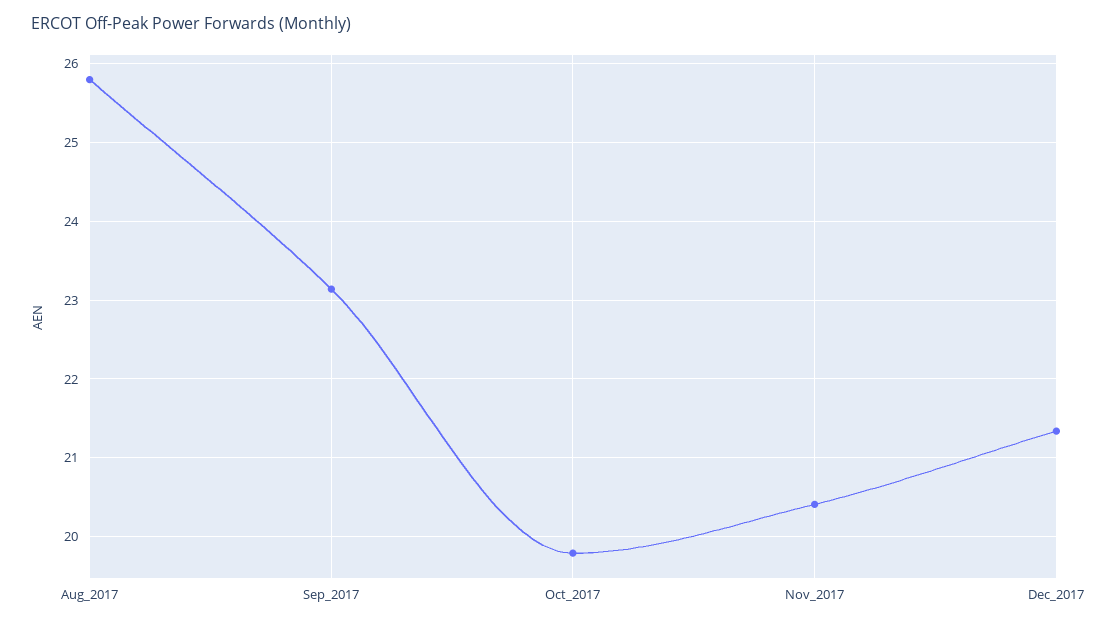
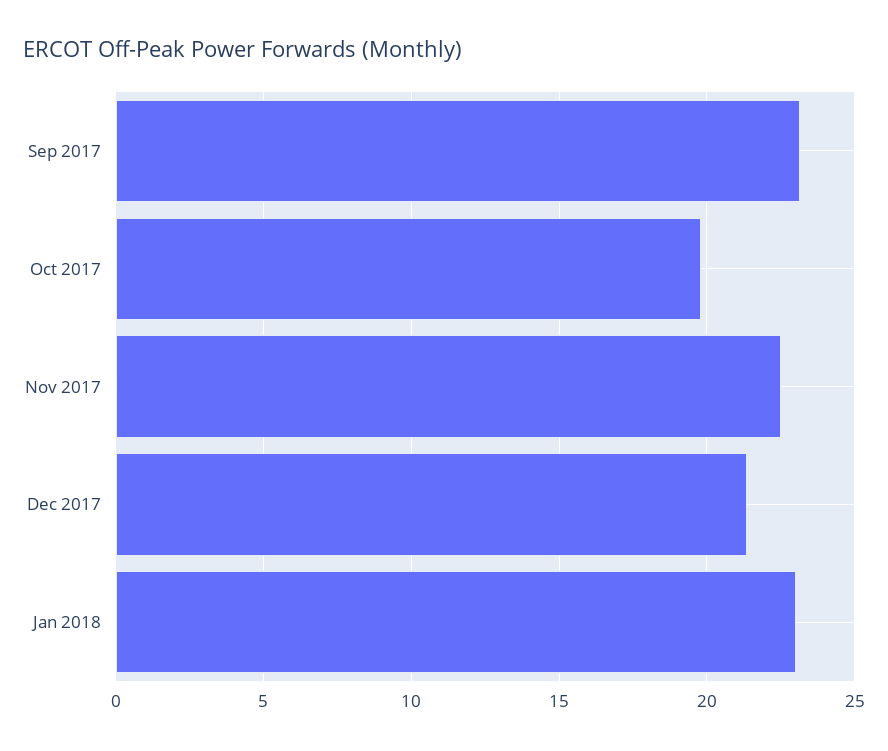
Aug_2017: 25.8 -> none
Nov_2017: 20.4 -> 22.5
Jan 2018: none -> 23

